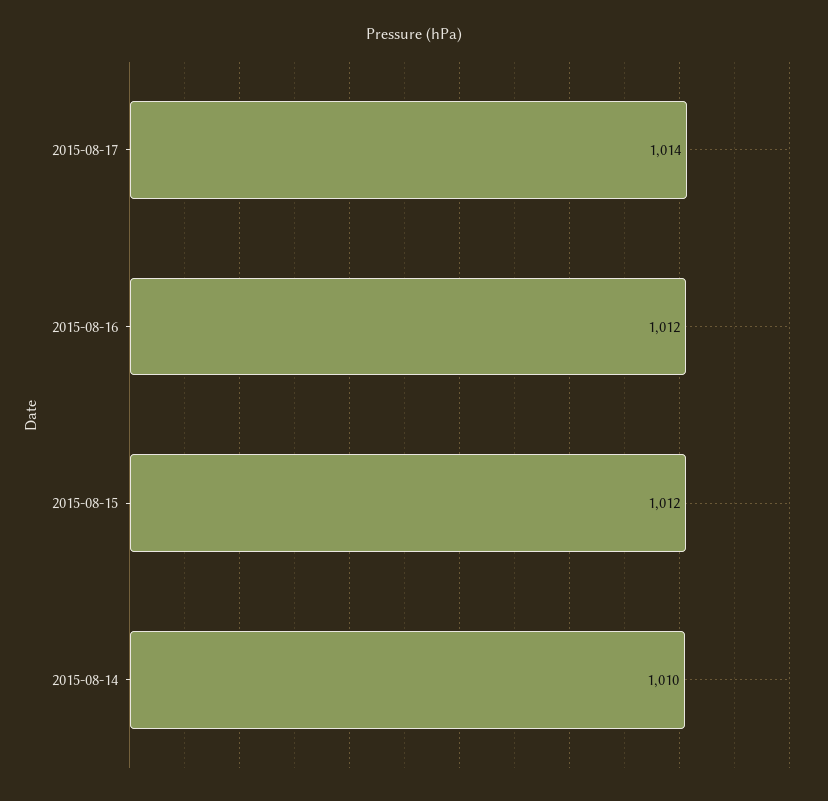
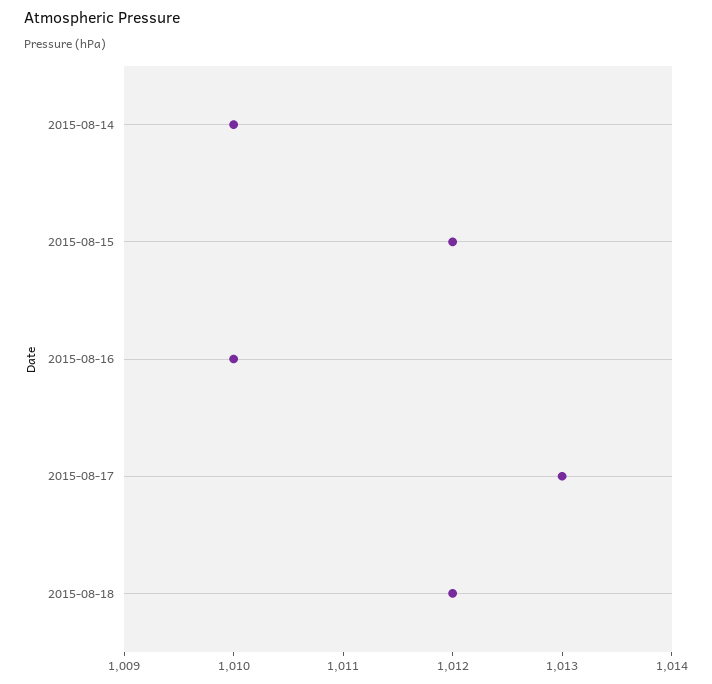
2015-08-17: 1014 -> 1013
2015-08-16: 1012 -> 1010
2015-08-18: none -> 1012

